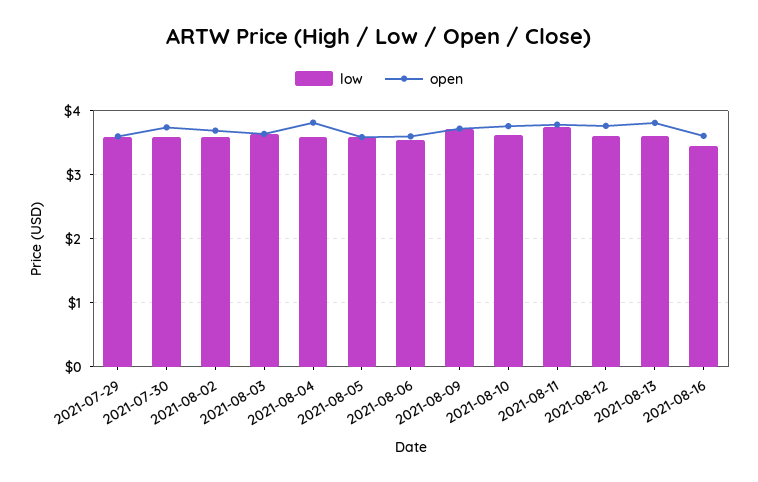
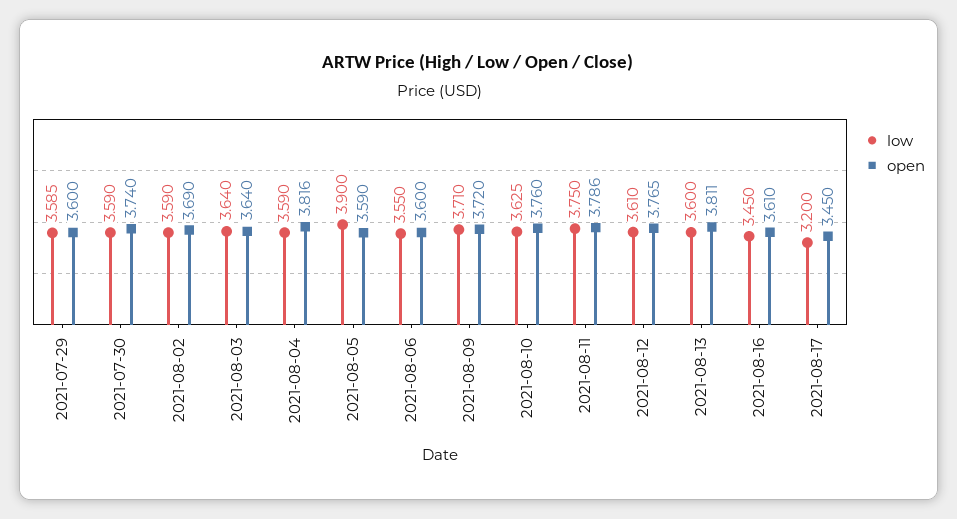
low, 2021-08-05: 3.6 -> 3.9
low, 2021-08-17: none -> 3.2
open, 2021-08-17: none -> 3.45

